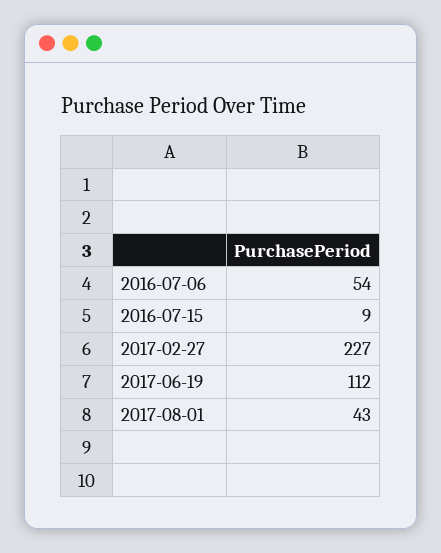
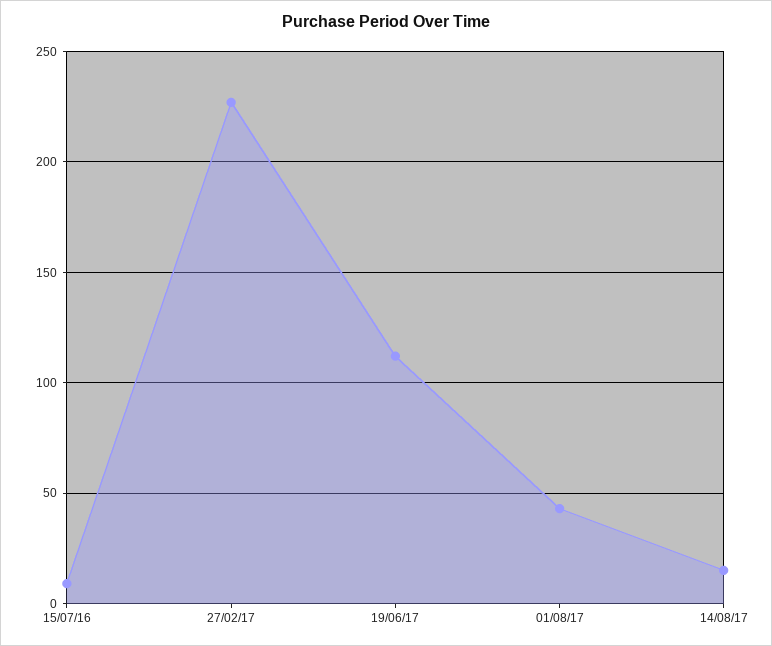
2016-07-06: 54 -> none
14/08/17: none -> 15

